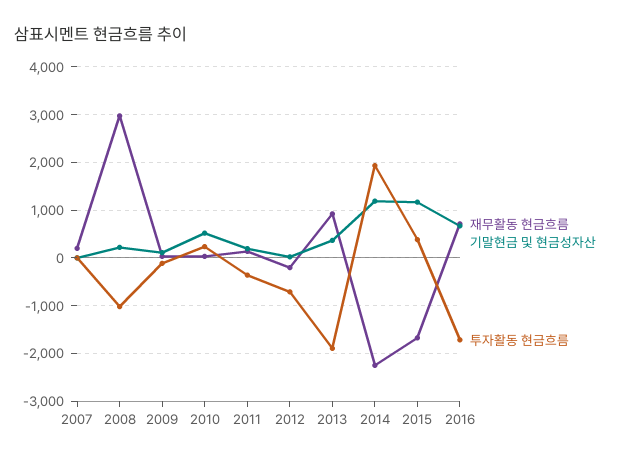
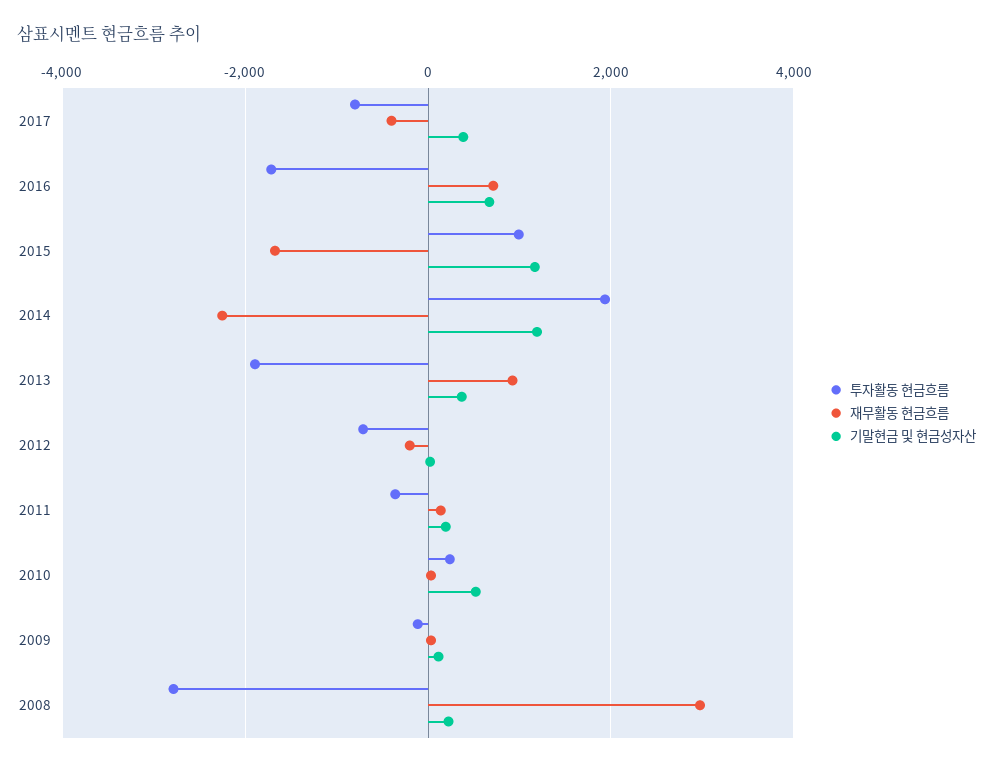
재무활동 현금흐름, 2007: 200 -> none
기말현금 및 현금성자산, 2007: 0 -> none
투자활동 현금흐름, 2007: 0 -> none
투자활동 현금흐름, 2008: -1000 -> -2800
투자활동 현금흐름, 2015: 400 -> 1000
투자활동 현금흐름, 2017: none -> -800
재무활동 현금흐름, 2017: none -> -400
기말현금 및 현금성자산, 2017: none -> 400

